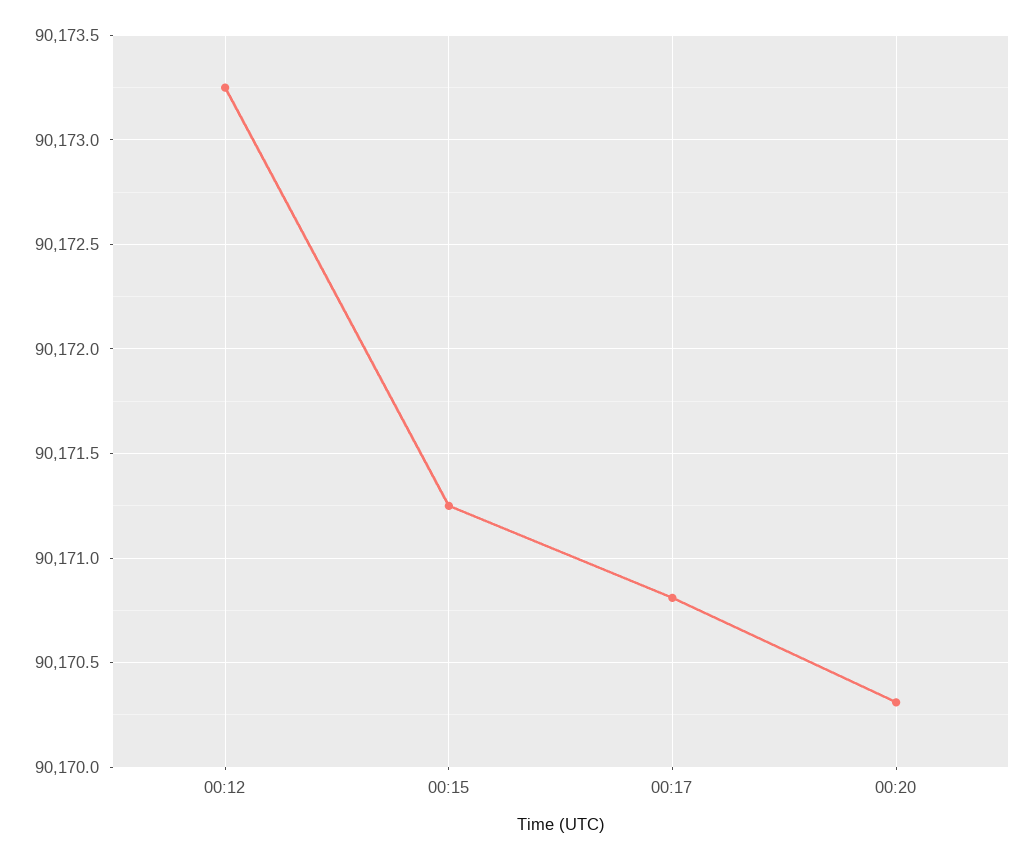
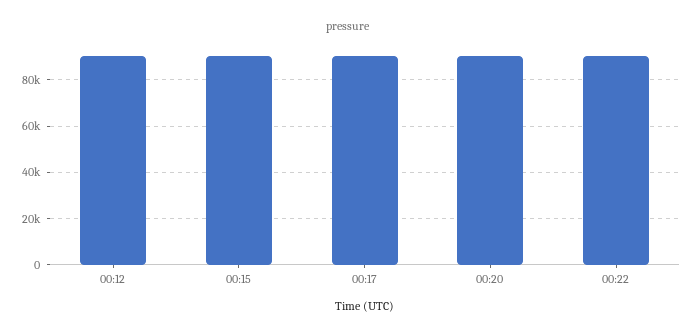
00:22: none -> 90000

